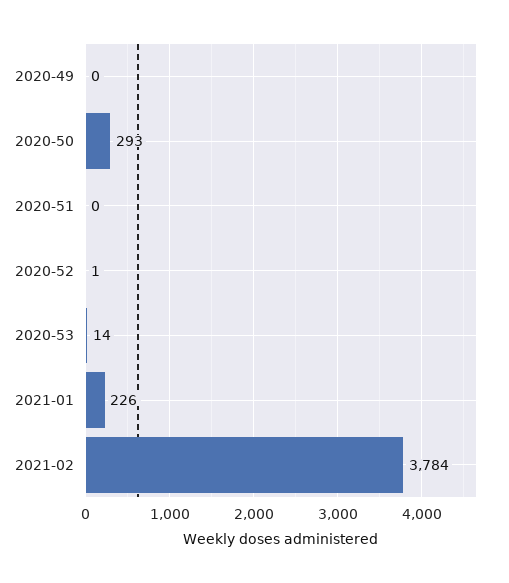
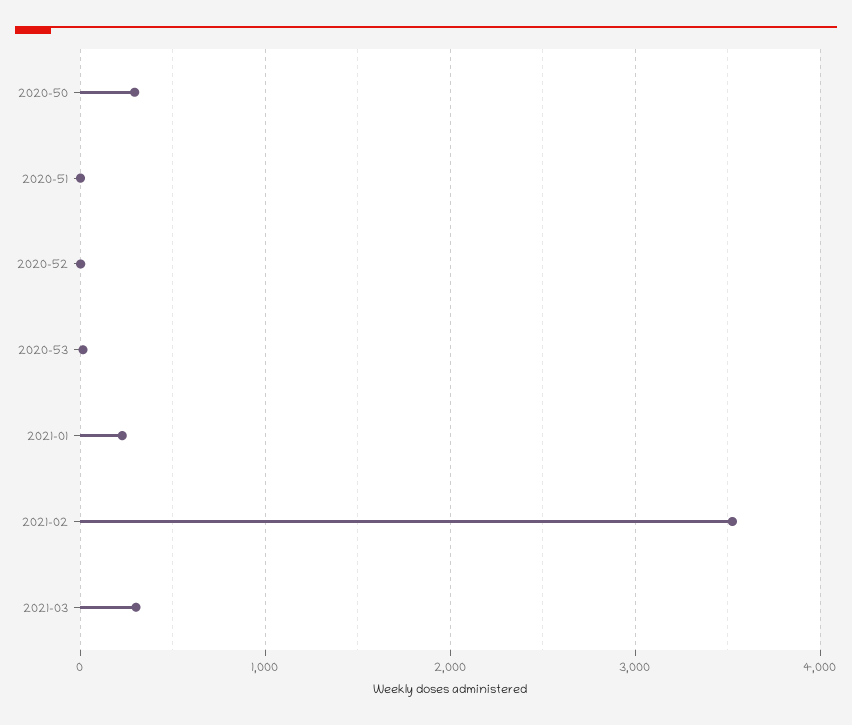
2020-49: 0 -> none
2021-02: 3784 -> 3500
2021-03: none -> 300

